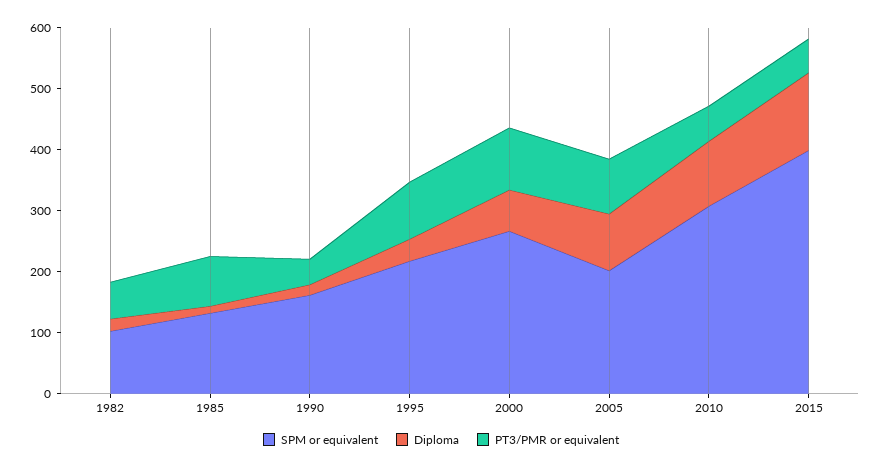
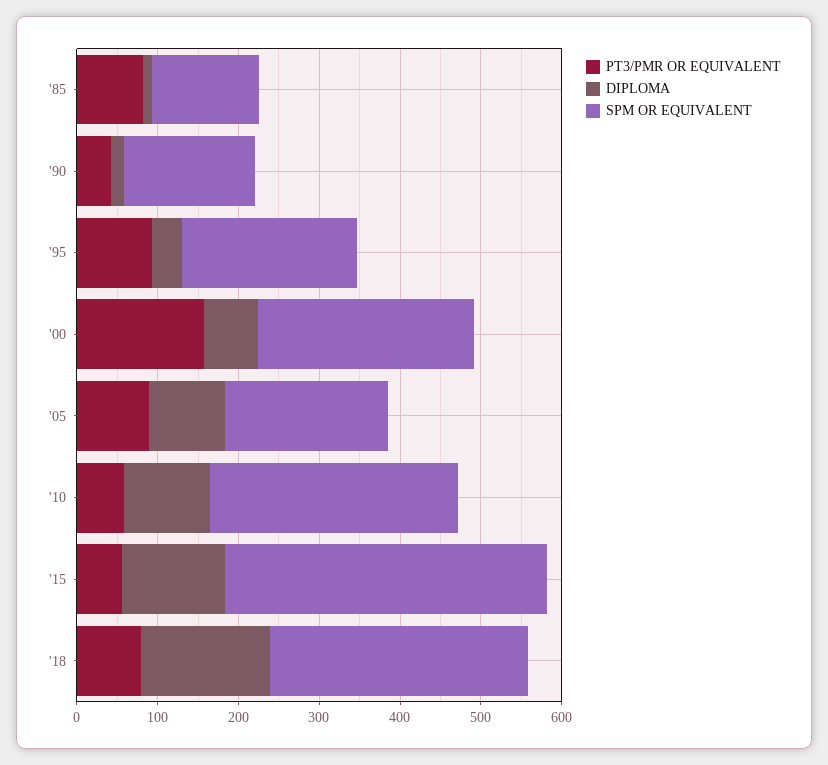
SPM or equivalent, 1982: 100 -> none
Diploma, 1982: 20 -> none
PT3/PMR or equivalent, 1982: 60 -> none
PT3/PMR or equivalent, 2000: 100 -> 160
PT3/PMR or equivalent, '18: none -> 80
Diploma, '18: none -> 160
SPM or equivalent, '18: none -> 320

